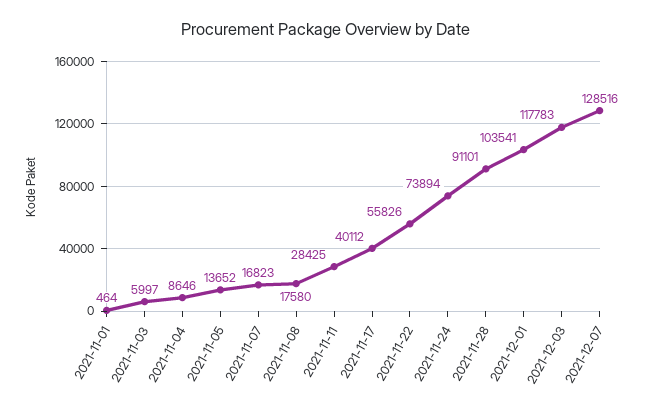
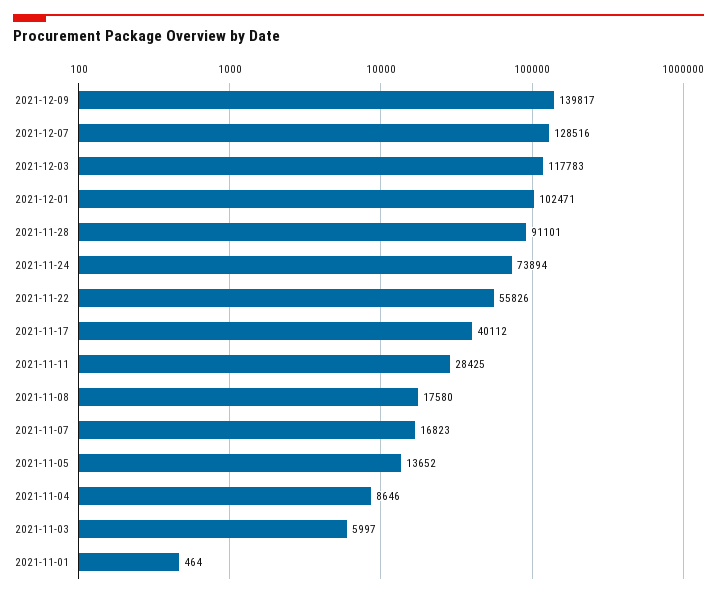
2021-12-01: 103541 -> 102471
2021-12-09: none -> 139817

